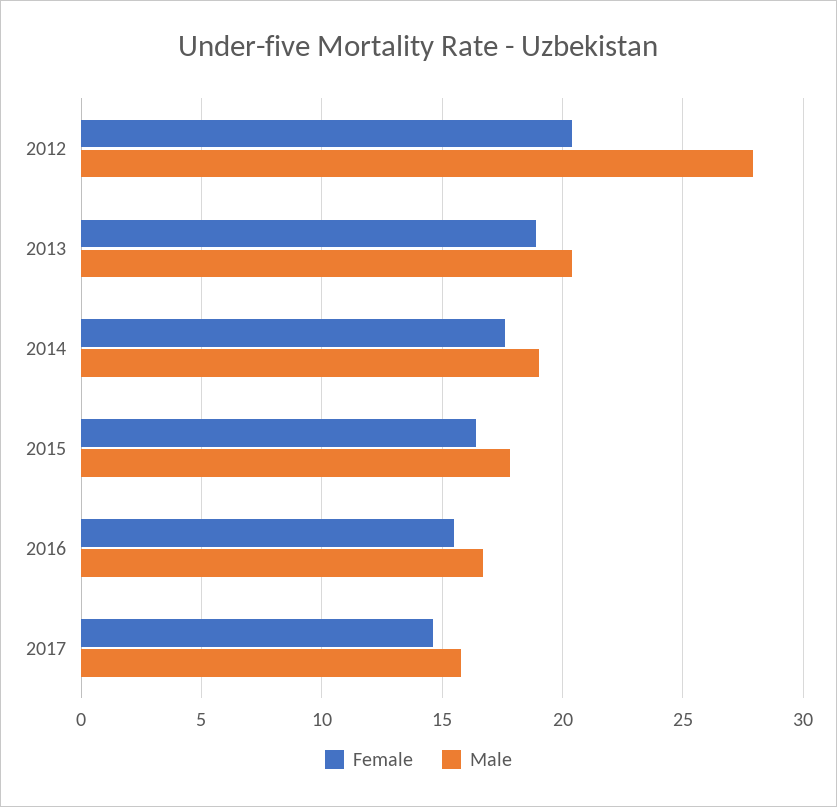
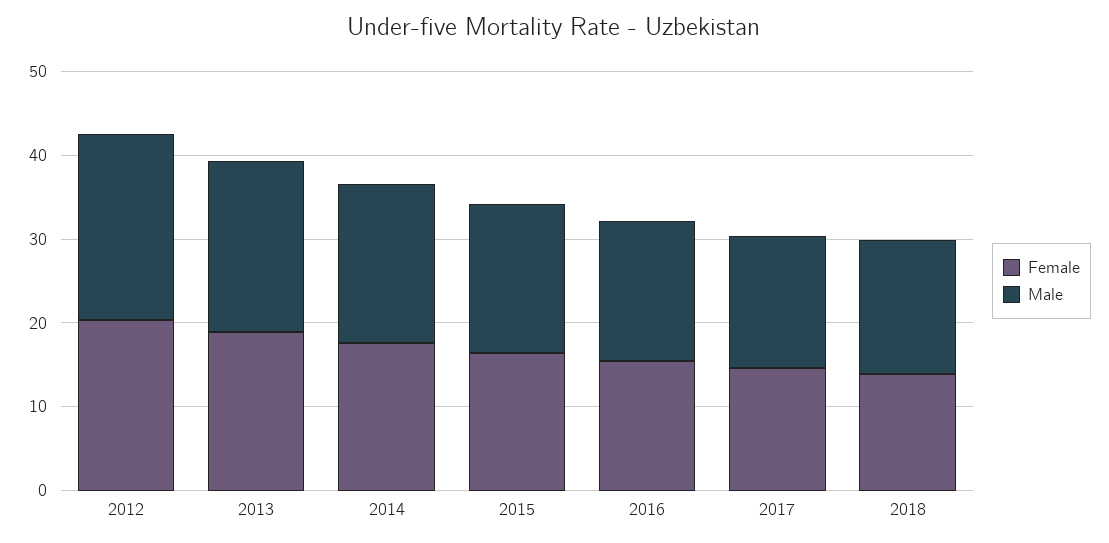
Male, 2012: 28 -> 22
Female, 2018: none -> 14
Male, 2018: none -> 16

